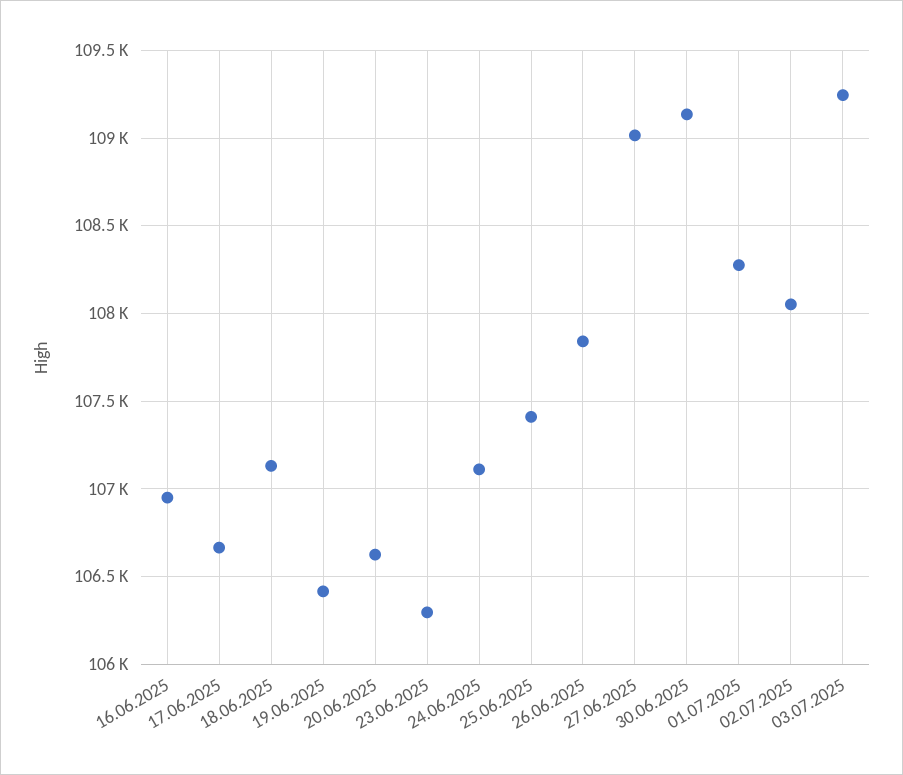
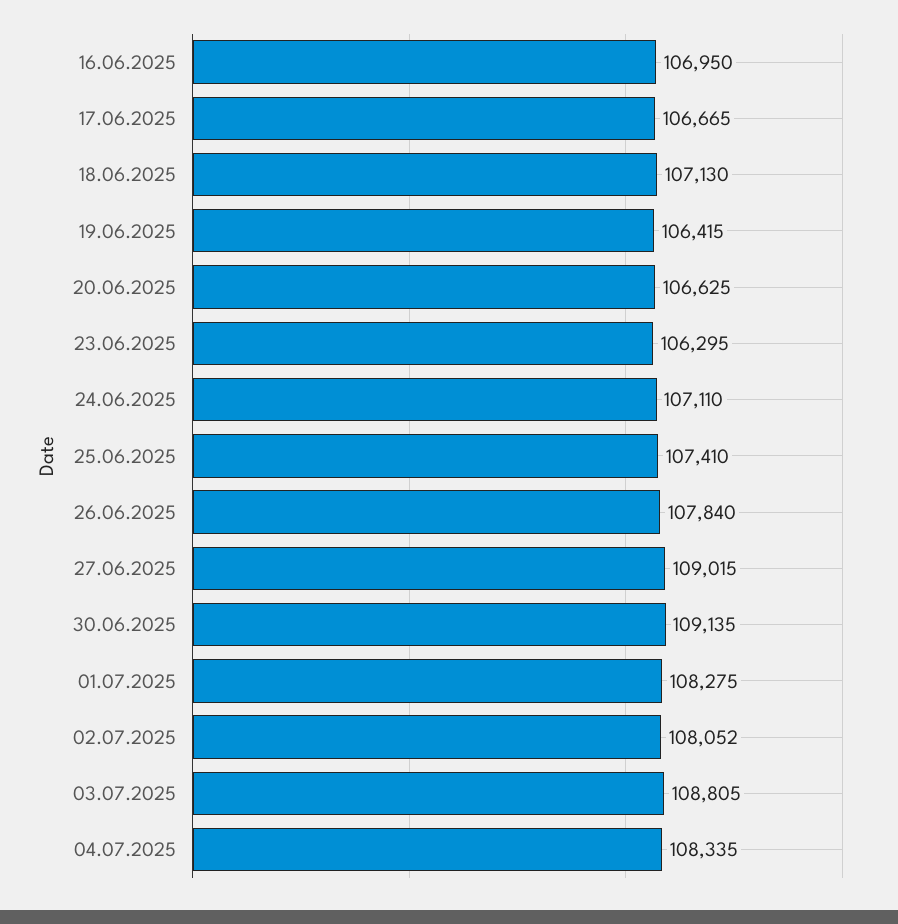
03.07.2025: 109250 -> 108805
04.07.2025: none -> 108335

